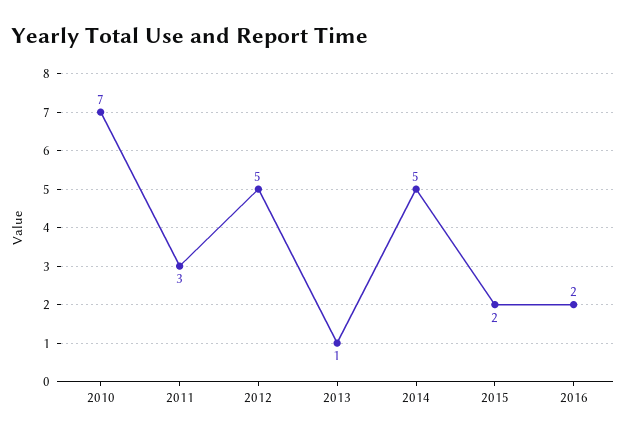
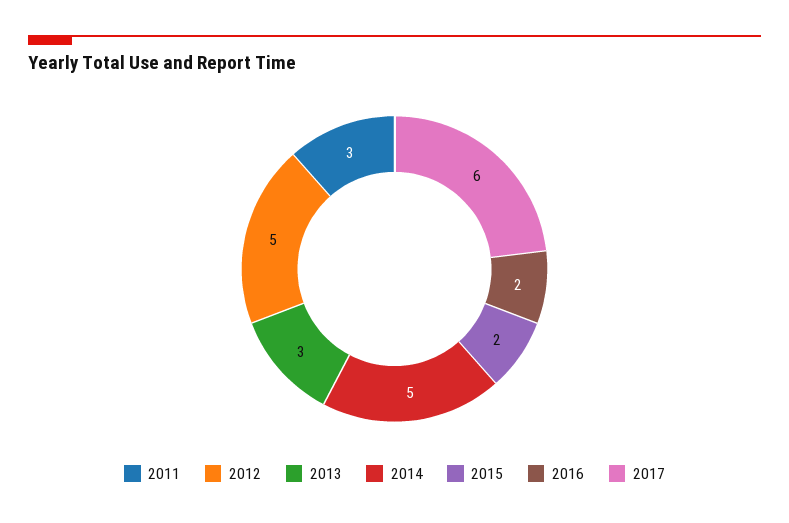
2010: 7 -> none
2013: 1 -> 3
2017: none -> 6

